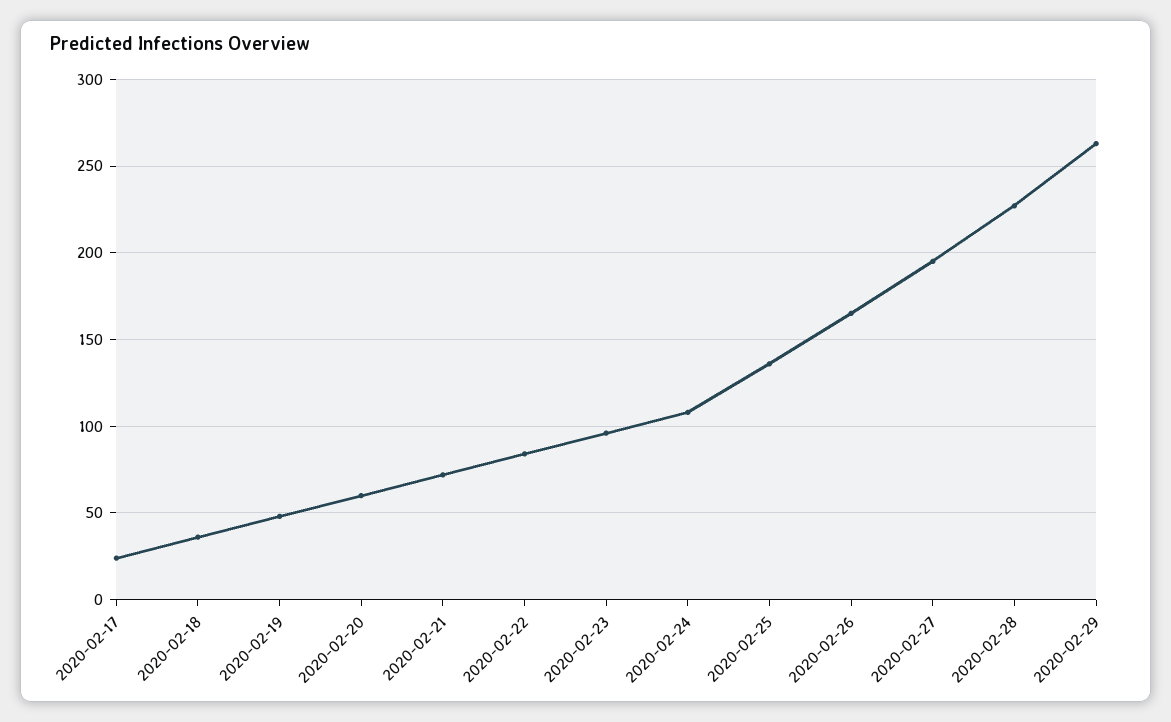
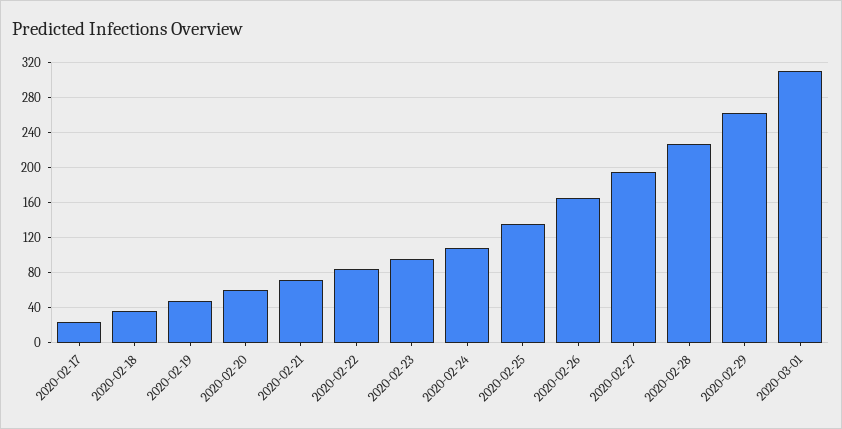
2020-03-01: none -> 310

